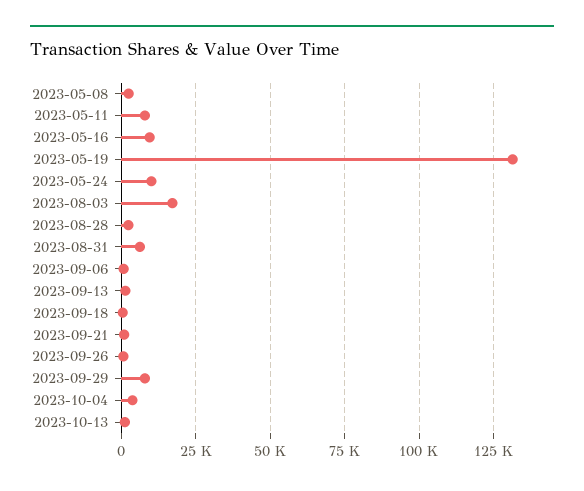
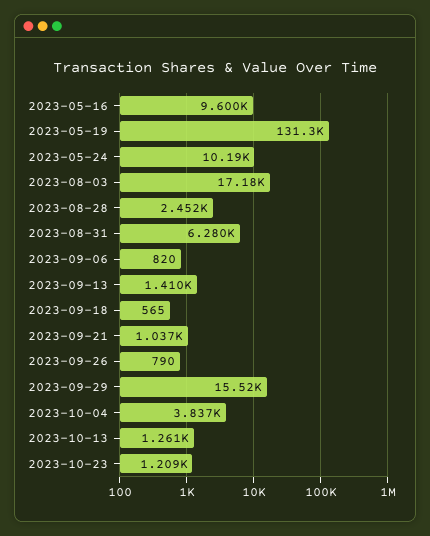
2023-05-08: 2500 -> none
2023-05-11: 7500 -> none
2023-09-29: 7500 -> 15520
2023-10-23: none -> 1209

